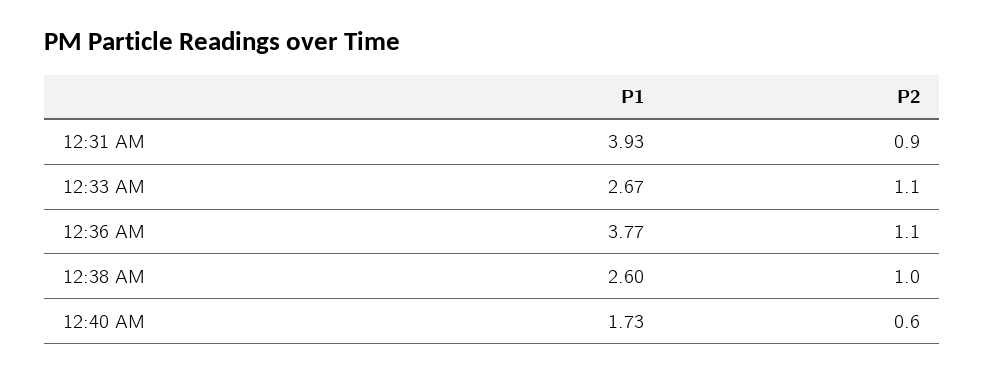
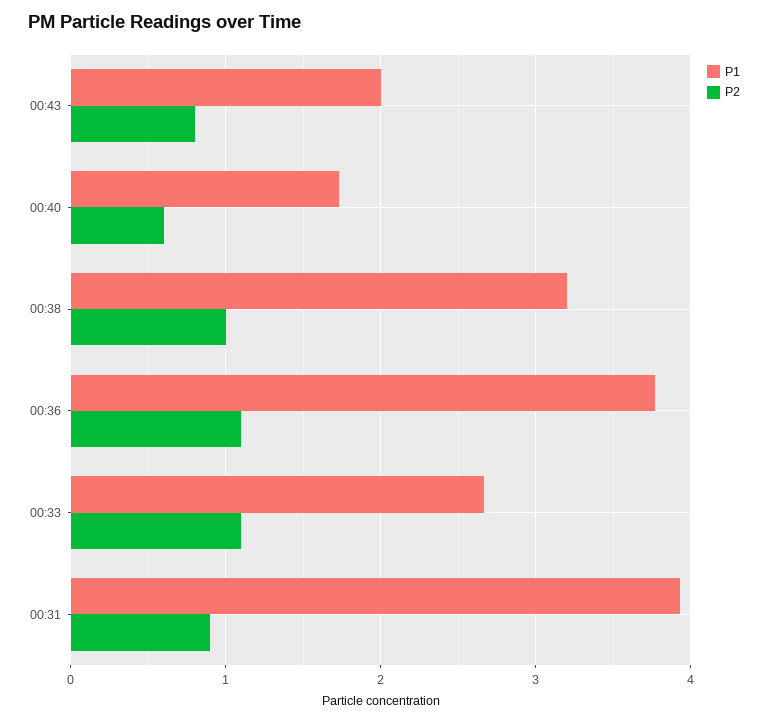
P1, 12:38 AM: 2.6 -> 3.2
P1, 00:43: none -> 2
P2, 00:43: none -> 0.8

